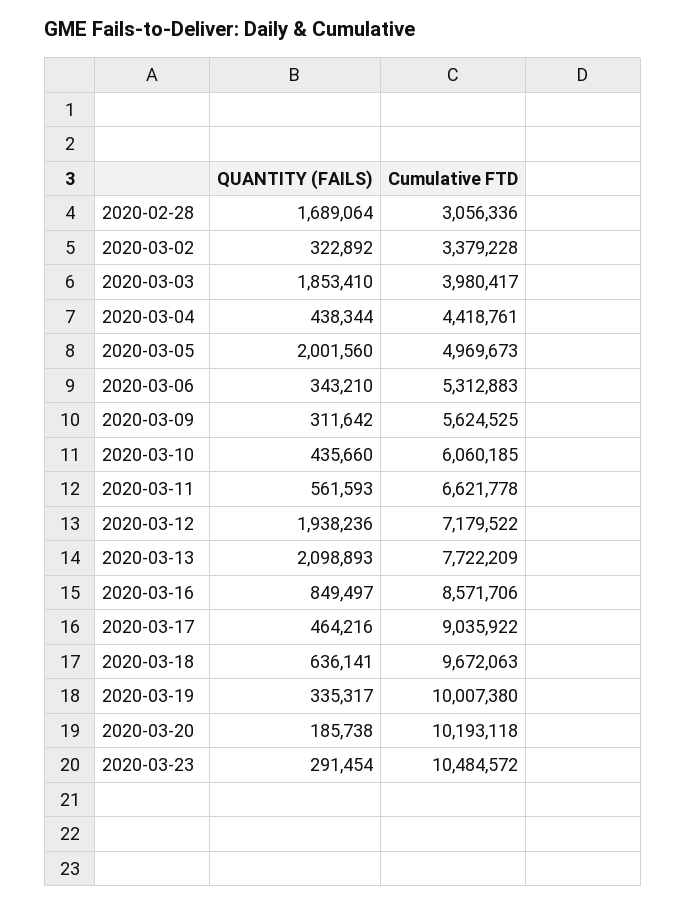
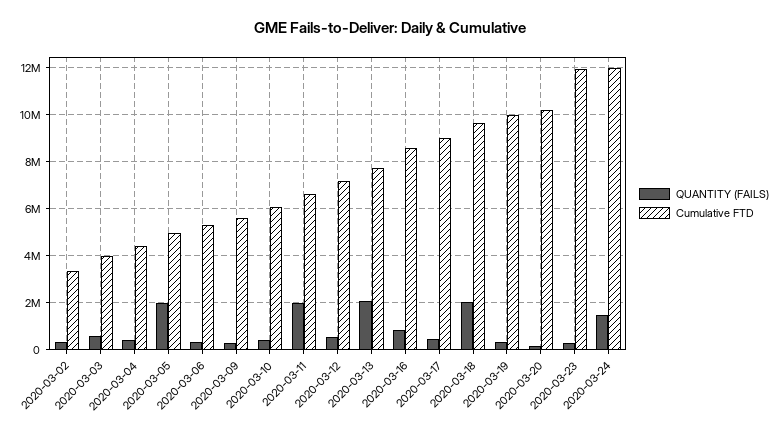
QUANTITY (FAILS), 2020-02-28: 1689064 -> none
Cumulative FTD, 2020-02-28: 3056336 -> none
QUANTITY (FAILS), 2020-03-03: 1853410 -> 500000
QUANTITY (FAILS), 2020-03-11: 561593 -> 2000000
QUANTITY (FAILS), 2020-03-12: 1938236 -> 500000
QUANTITY (FAILS), 2020-03-18: 636141 -> 2000000
Cumulative FTD, 2020-03-23: 10484572 -> 12000000
QUANTITY (FAILS), 2020-03-24: none -> 1500000
Cumulative FTD, 2020-03-24: none -> 12000000

